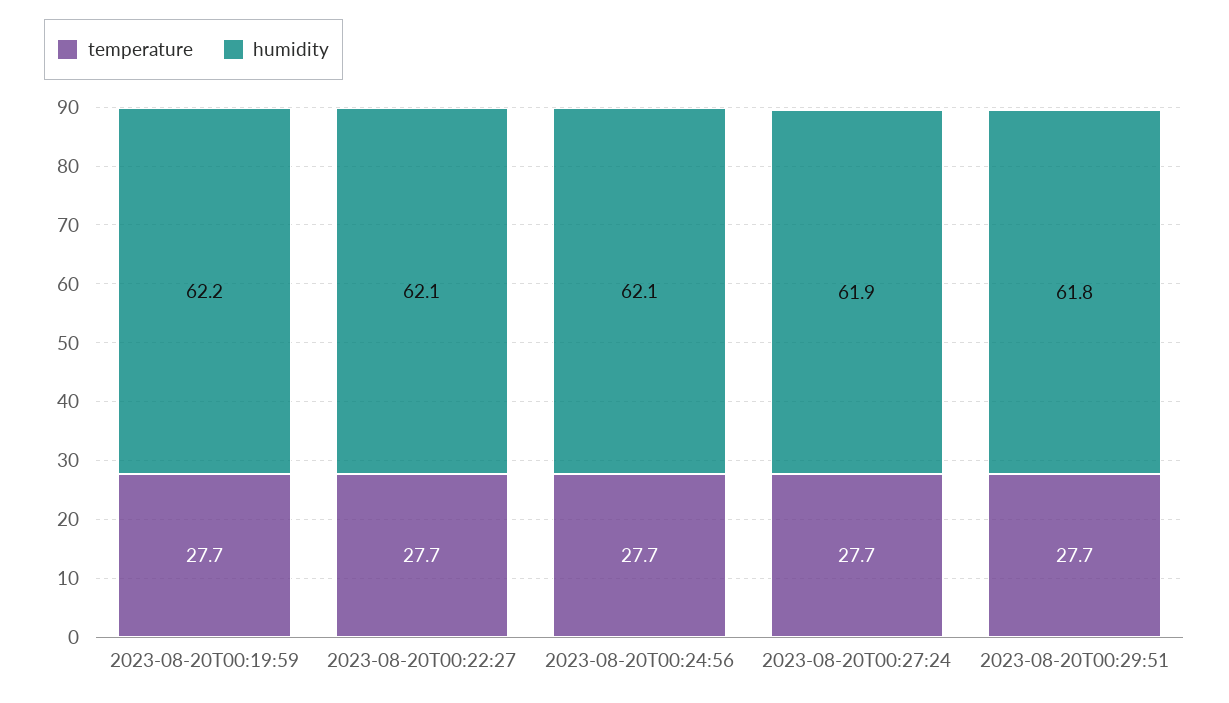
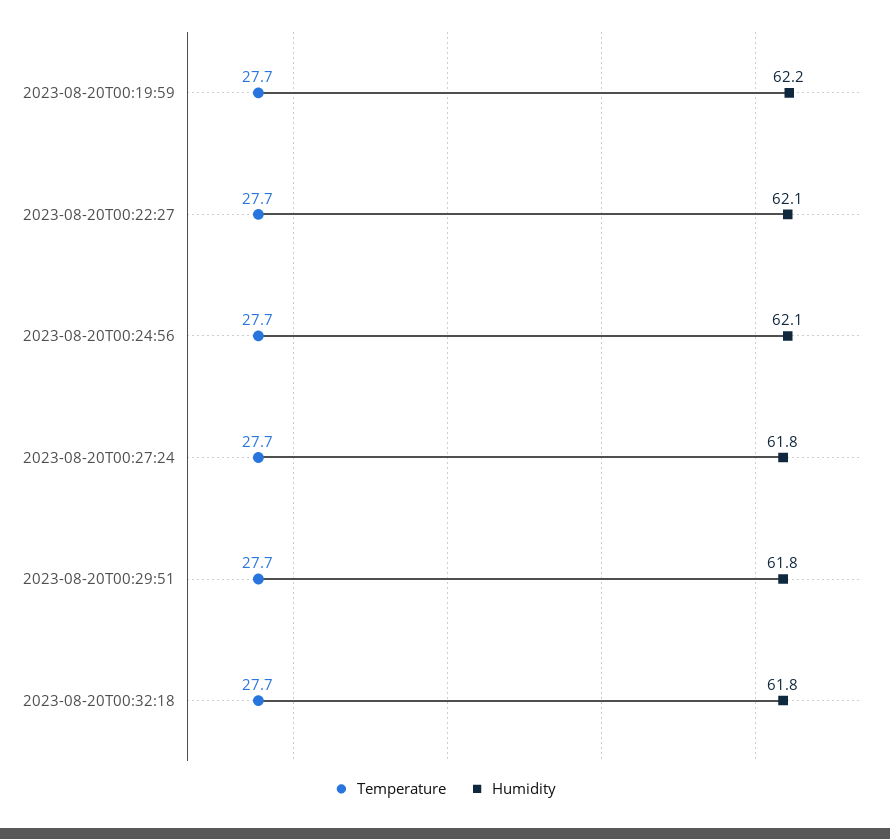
humidity, 2023-08-20T00:27:24: 61.9 -> 61.8
temperature, 2023-08-20T00:32:18: none -> 27.7
humidity, 2023-08-20T00:32:18: none -> 61.8

